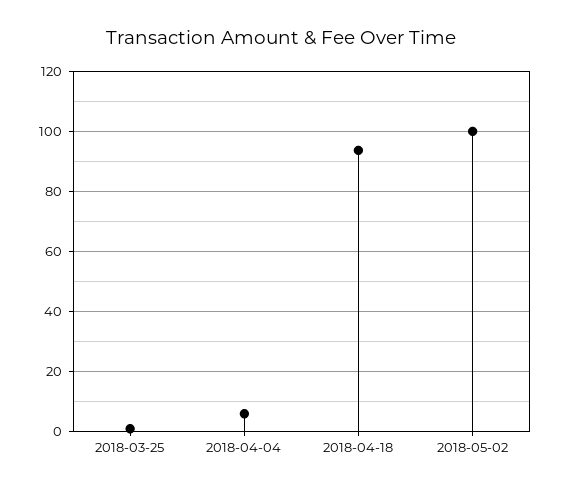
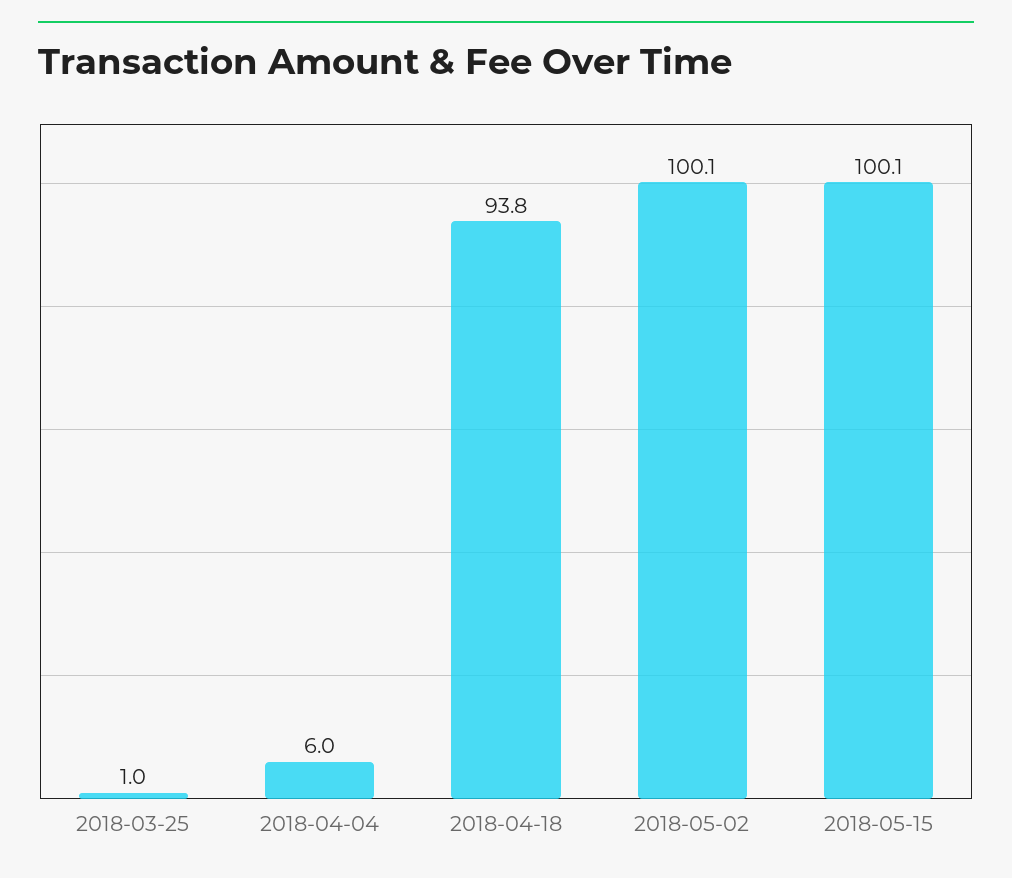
2018-05-15: none -> 100.1

